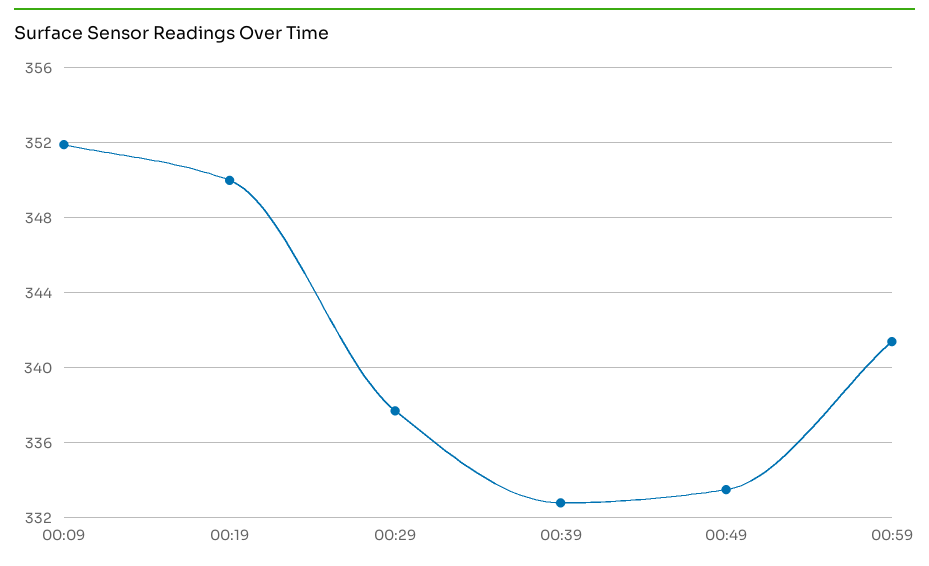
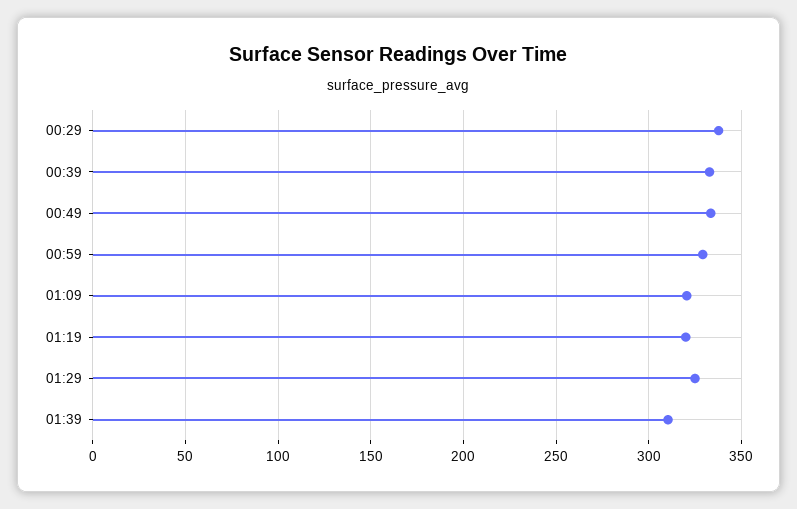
00:09: 352 -> none
00:19: 350 -> none
00:59: 341.5 -> 330
01:09: none -> 320
01:19: none -> 320
01:29: none -> 325
01:39: none -> 310

